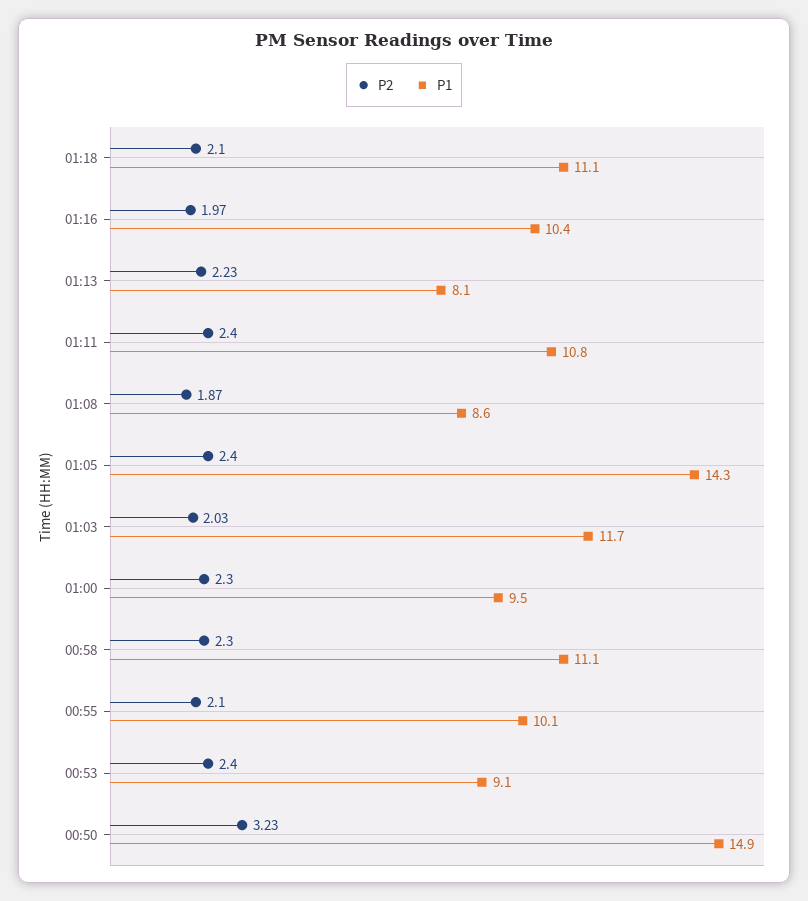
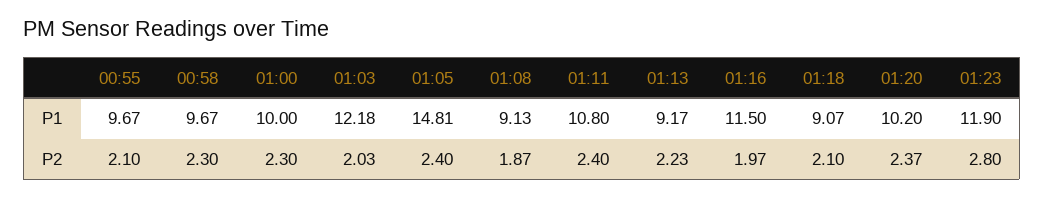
P1, 01:18: 11.1 -> 9.07
P1, 01:16: 10.4 -> 11.5
P1, 01:13: 8.1 -> 9.17
P1, 01:08: 8.6 -> 9.13
P1, 01:05: 14.3 -> 14.81
P1, 01:03: 11.7 -> 12.18
P1, 01:00: 9.5 -> 10
P1, 00:58: 11.1 -> 9.67
P1, 00:55: 10.1 -> 9.67
P2, 00:53: 2.4 -> none
P1, 00:53: 9.1 -> none
P2, 00:50: 3.23 -> none
P1, 00:50: 14.9 -> none
P1, 01:20: none -> 10.2
P1, 01:23: none -> 11.9
P2, 01:20: none -> 2.37
P2, 01:23: none -> 2.8

